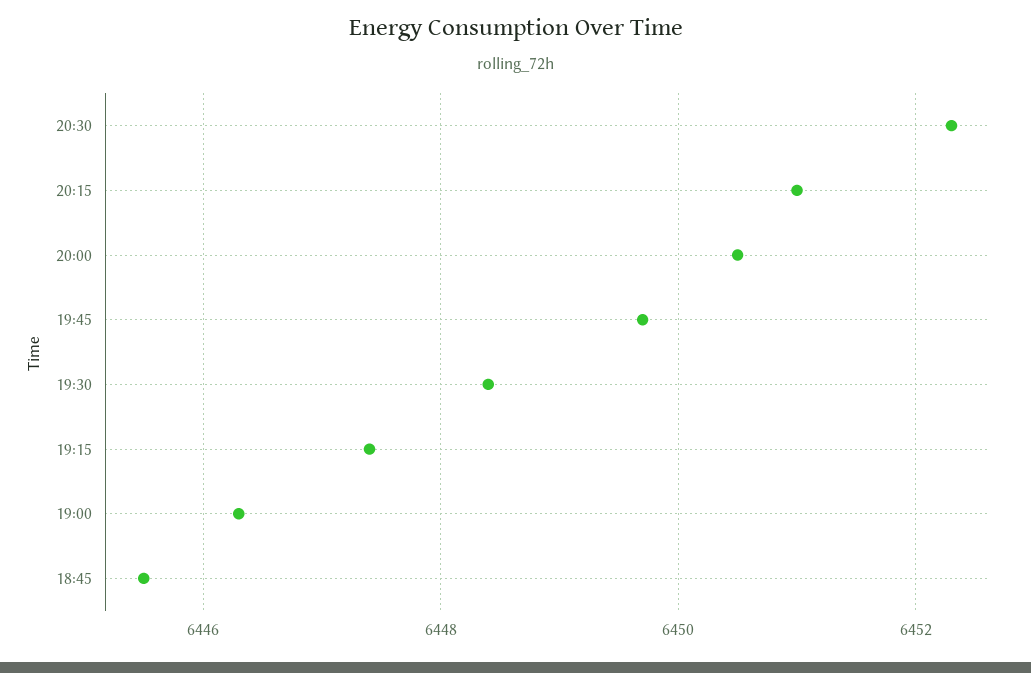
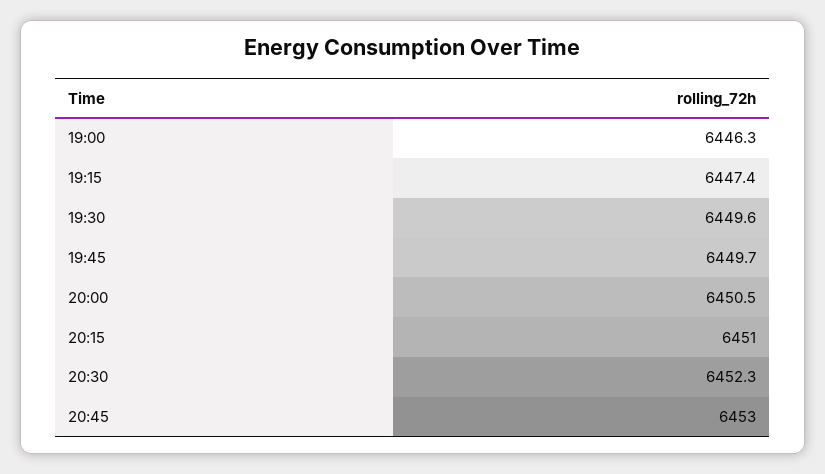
19:30: 6448.5 -> 6449.6
18:45: 6445.5 -> none
20:45: none -> 6453

